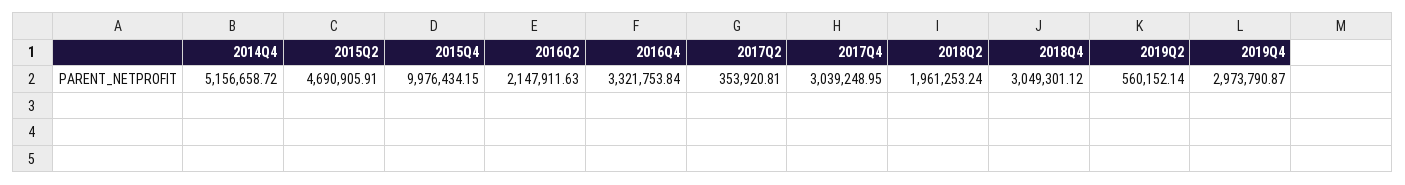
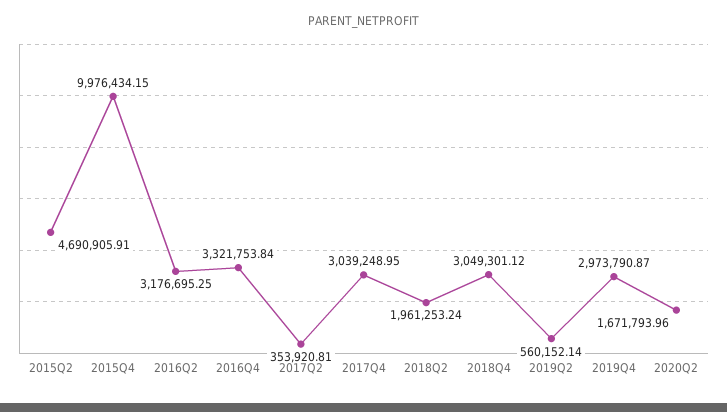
2014Q4: 5156658.72 -> none
2016Q2: 2147911.63 -> 3176695.25
2020Q2: none -> 1671793.96

